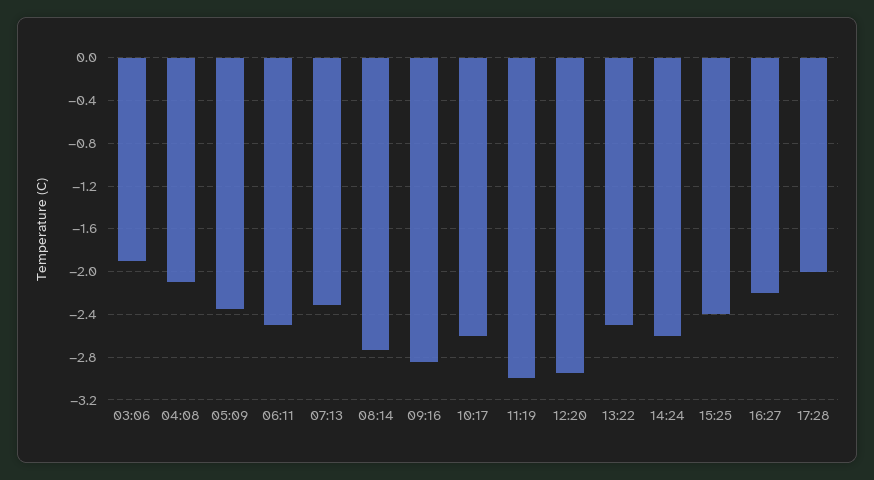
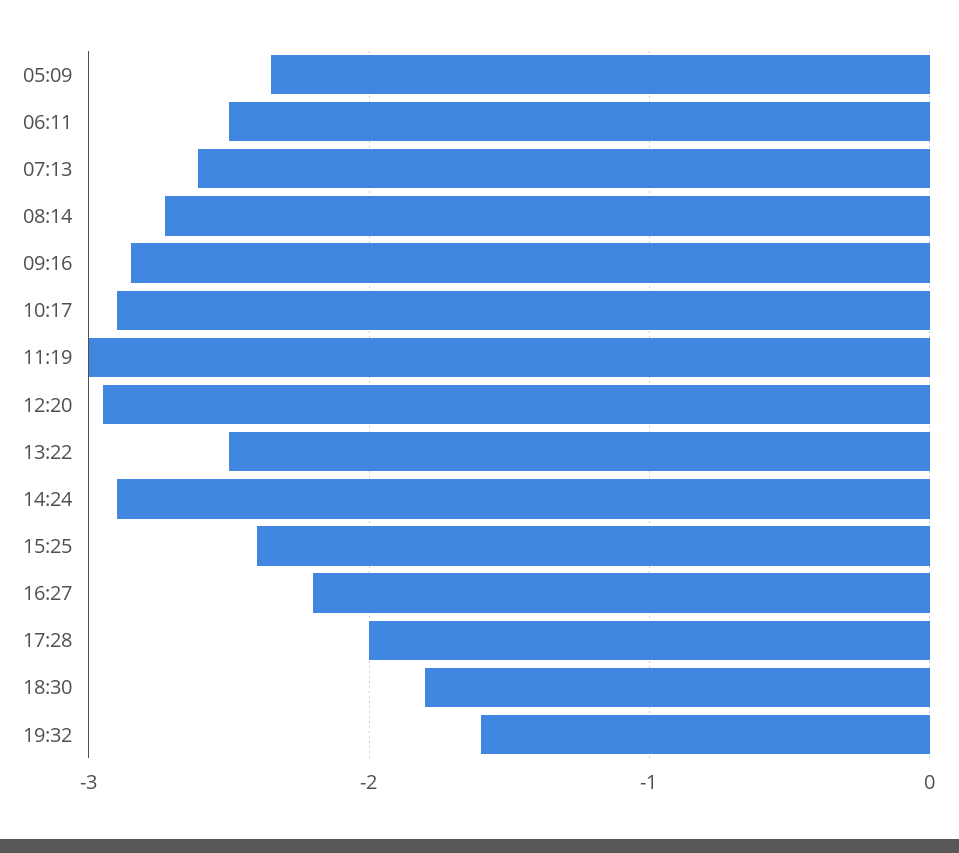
03:06: -1.9 -> none
04:08: -2.1 -> none
07:13: -2.3 -> -2.6
10:17: -2.6 -> -2.9
14:24: -2.6 -> -2.9
18:30: none -> -1.8
19:32: none -> -1.6

